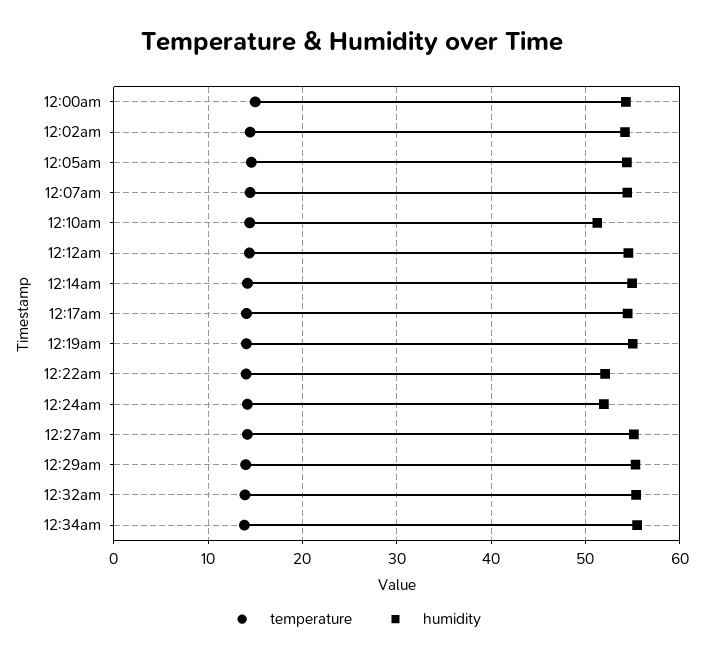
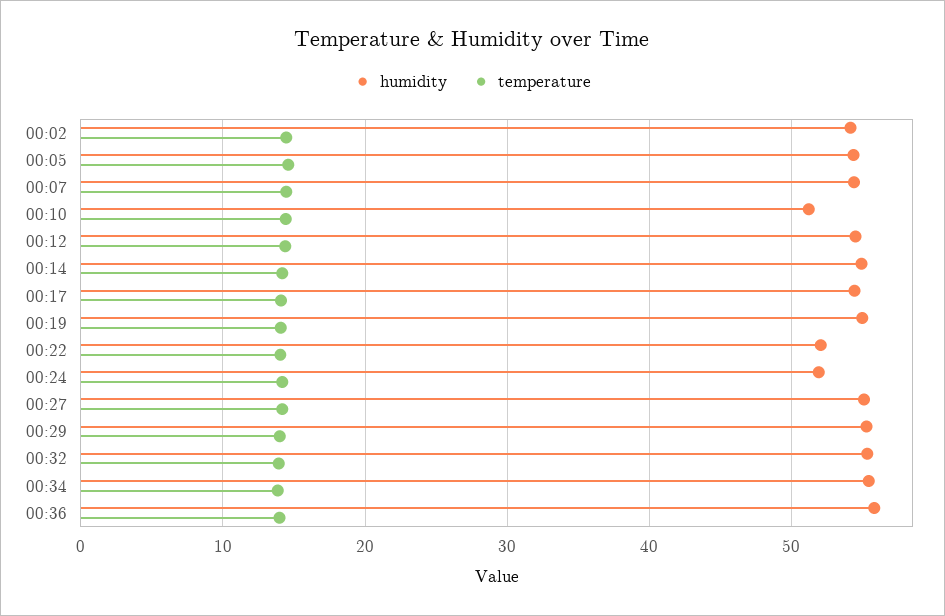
temperature, 12:00am: 15 -> none
humidity, 12:00am: 54 -> none
humidity, 00:36: none -> 56
temperature, 00:36: none -> 14

